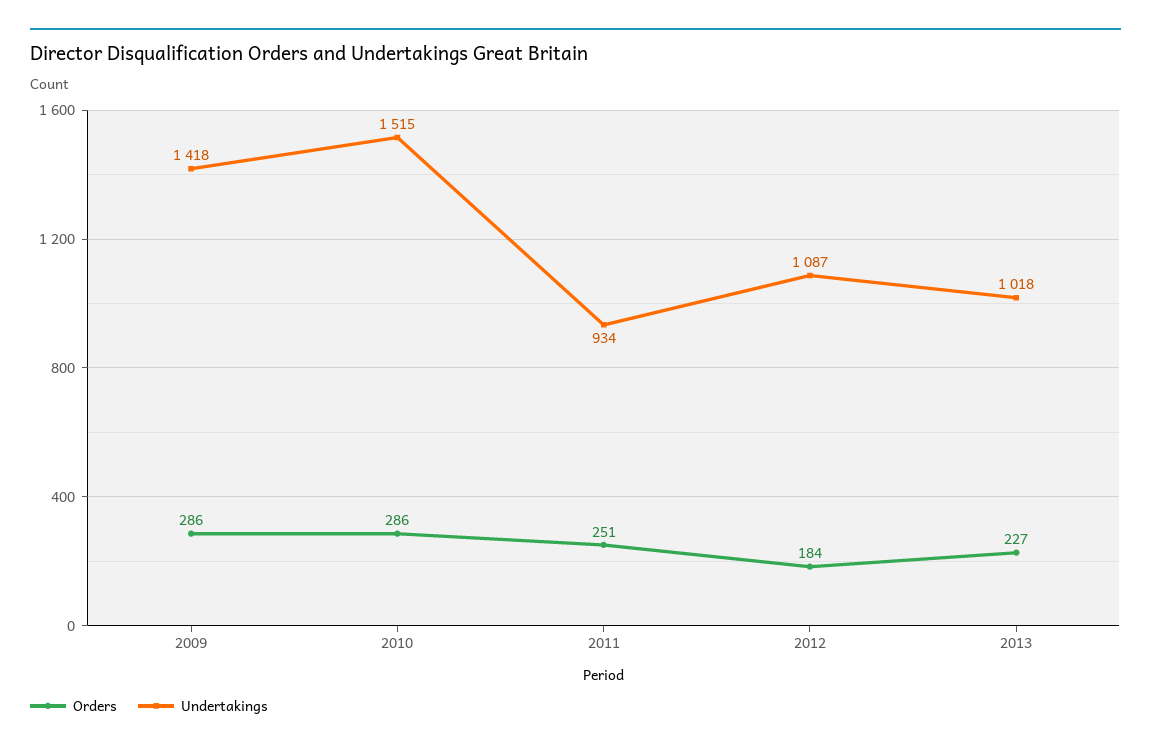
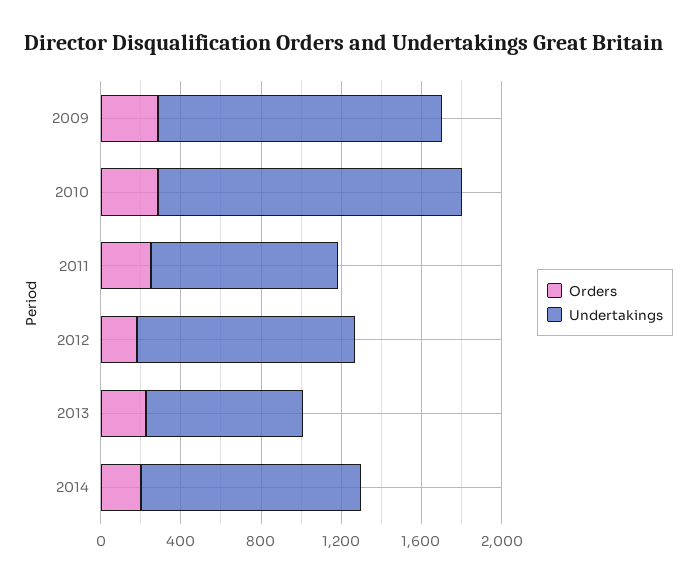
Undertakings, 2013: 1018 -> 800
Orders, 2014: none -> 200
Undertakings, 2014: none -> 1100

